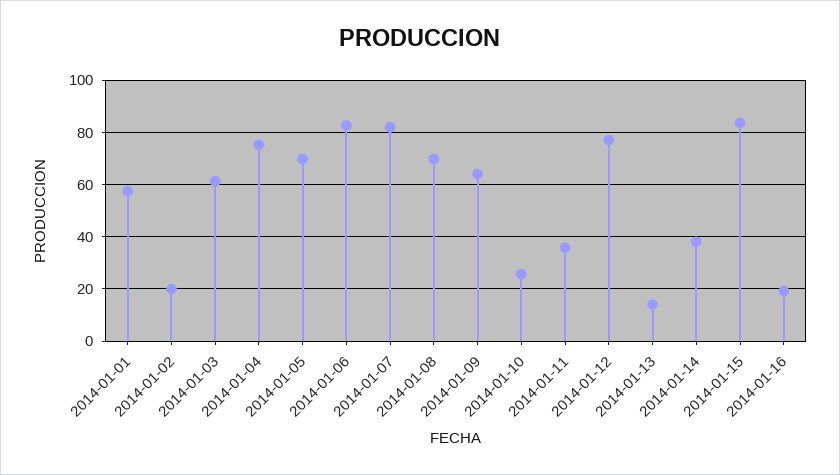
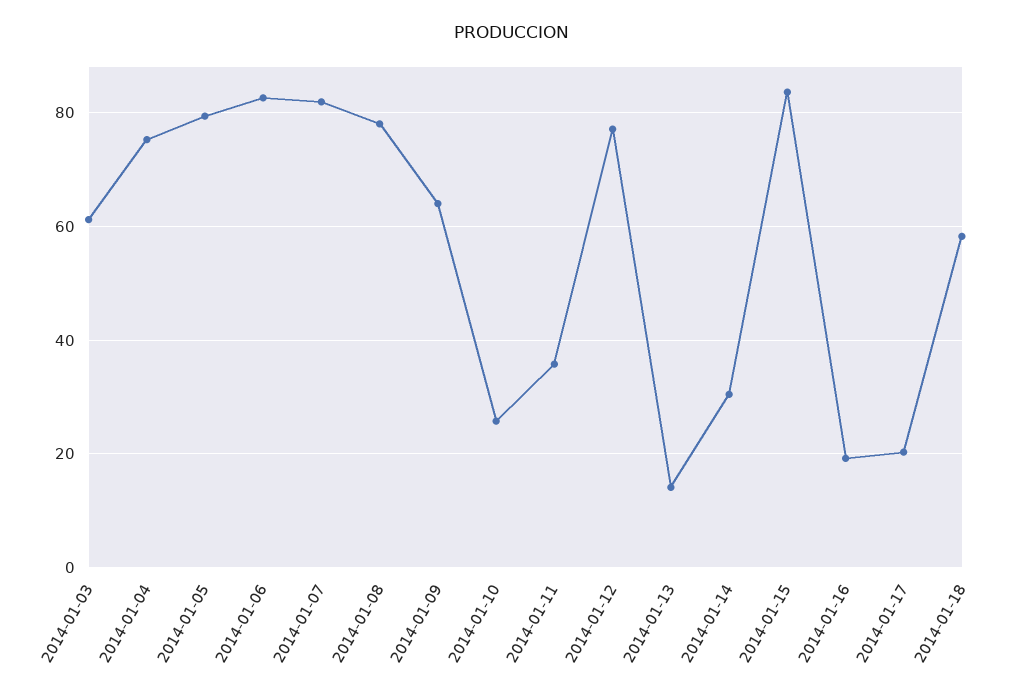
2014-01-01: 57.5 -> none
2014-01-02: 20 -> none
2014-01-05: 70 -> 80
2014-01-08: 70 -> 78
2014-01-14: 37.5 -> 30
2014-01-17: none -> 20
2014-01-18: none -> 58

